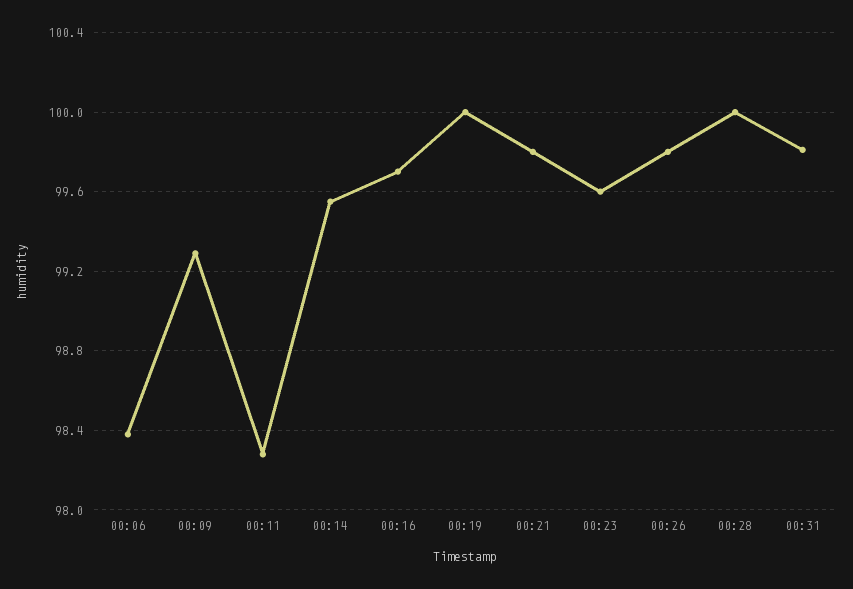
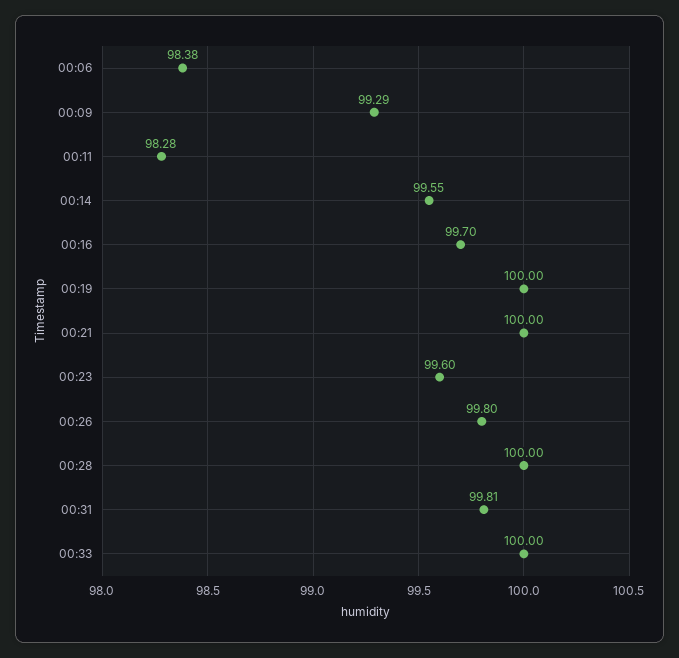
00:21: 99.8 -> 100
00:33: none -> 100

